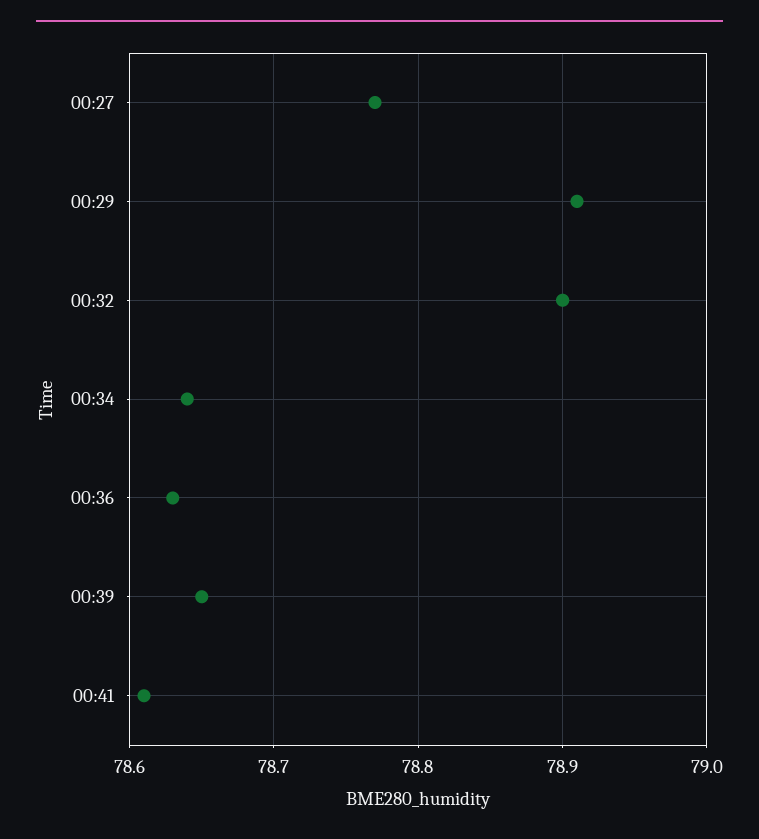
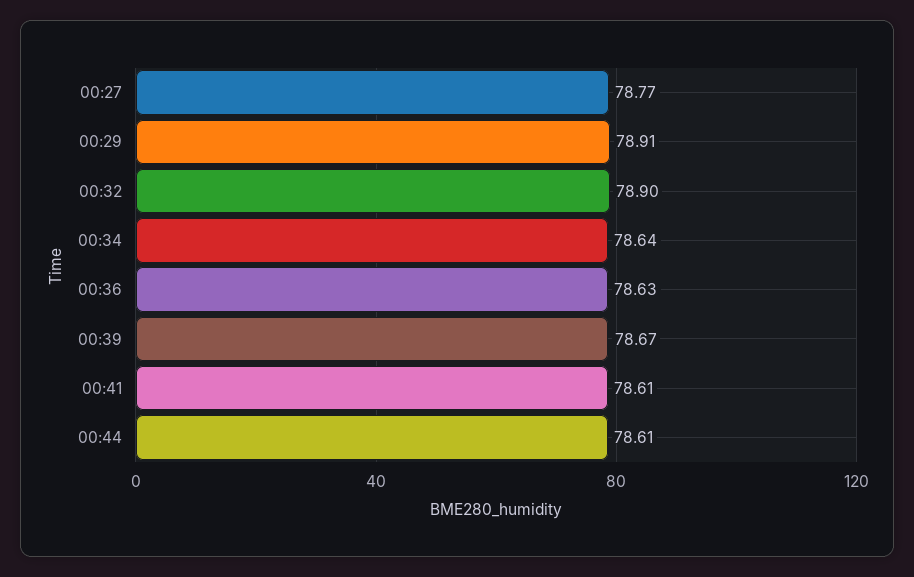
00:39: 78.65 -> 78.67
00:44: none -> 78.61

